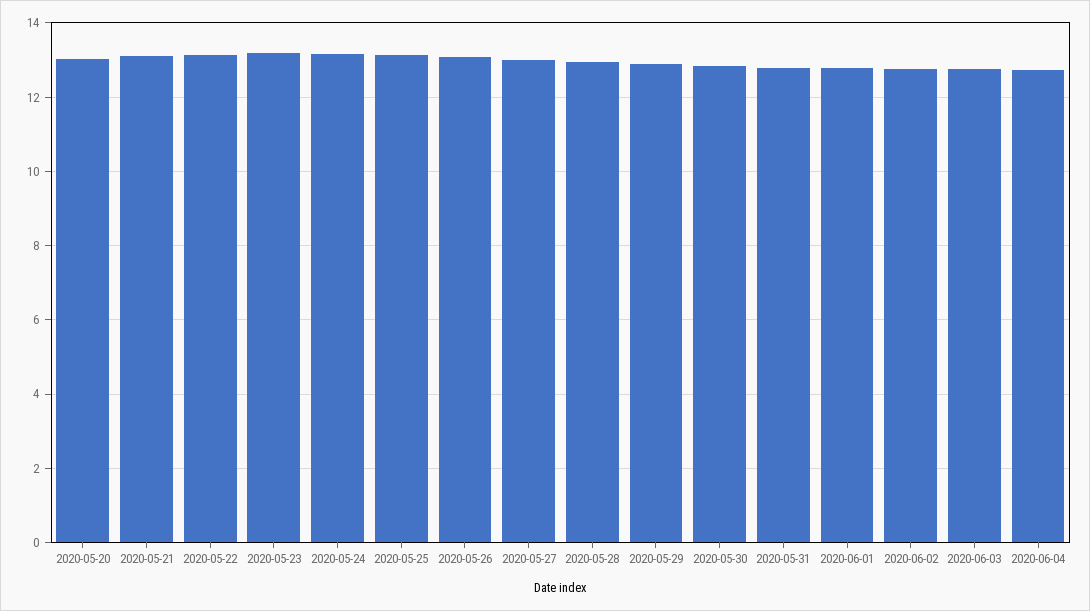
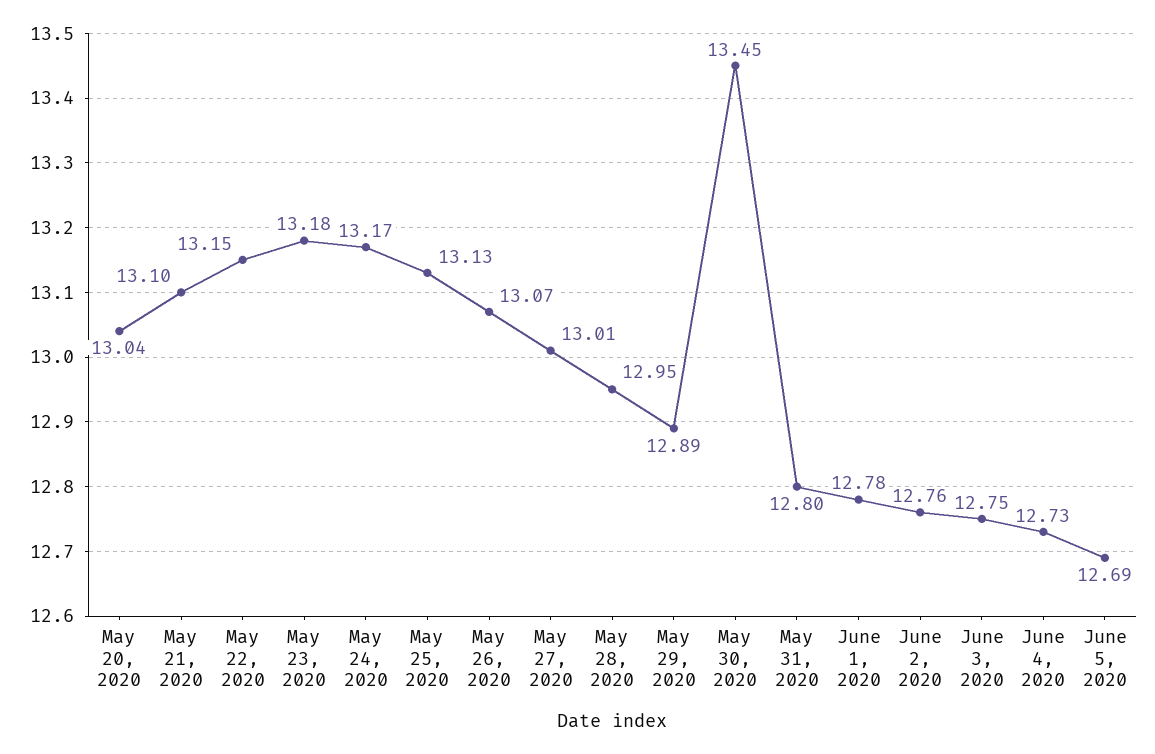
2020-05-30: 12.8 -> 13.45
June 5, 2020: none -> 12.69

